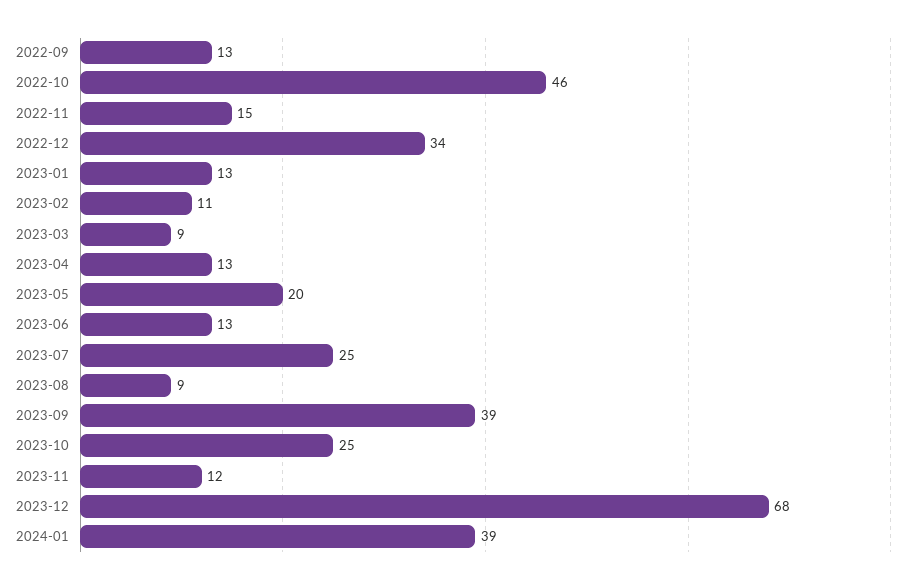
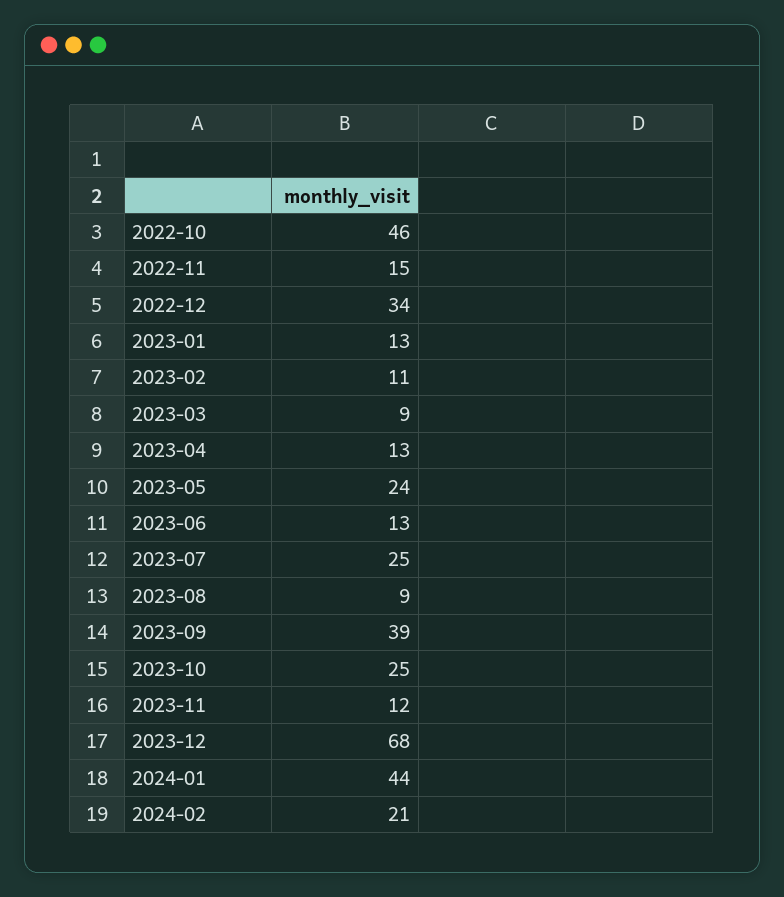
2022-09: 13 -> none
2023-05: 20 -> 24
2024-01: 39 -> 44
2024-02: none -> 21

